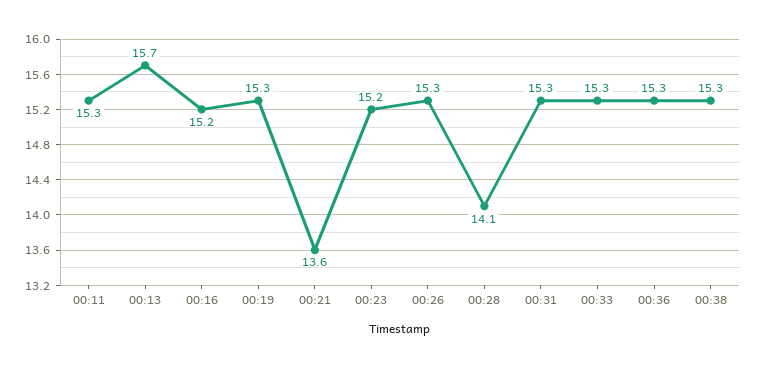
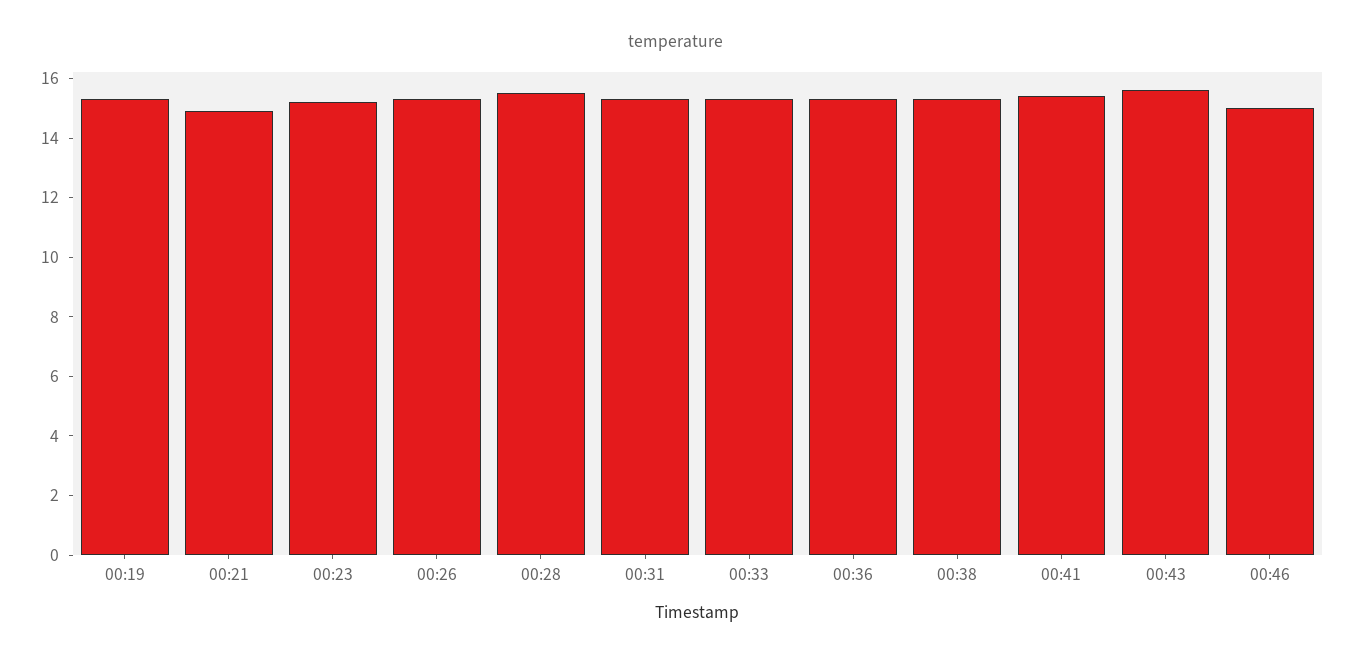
00:11: 15.3 -> none
00:13: 15.7 -> none
00:16: 15.2 -> none
00:21: 13.6 -> 15
00:28: 14.1 -> 15.5
00:41: none -> 15.5
00:43: none -> 15.5
00:46: none -> 15

